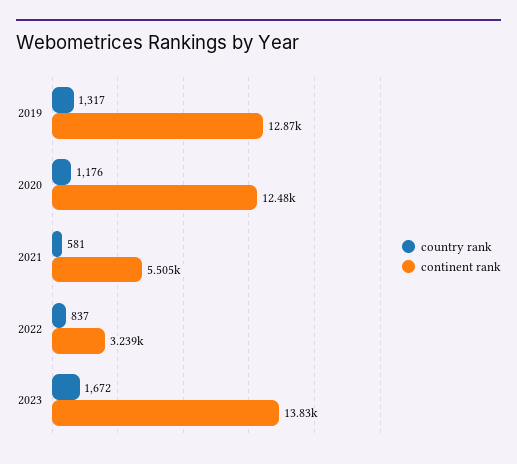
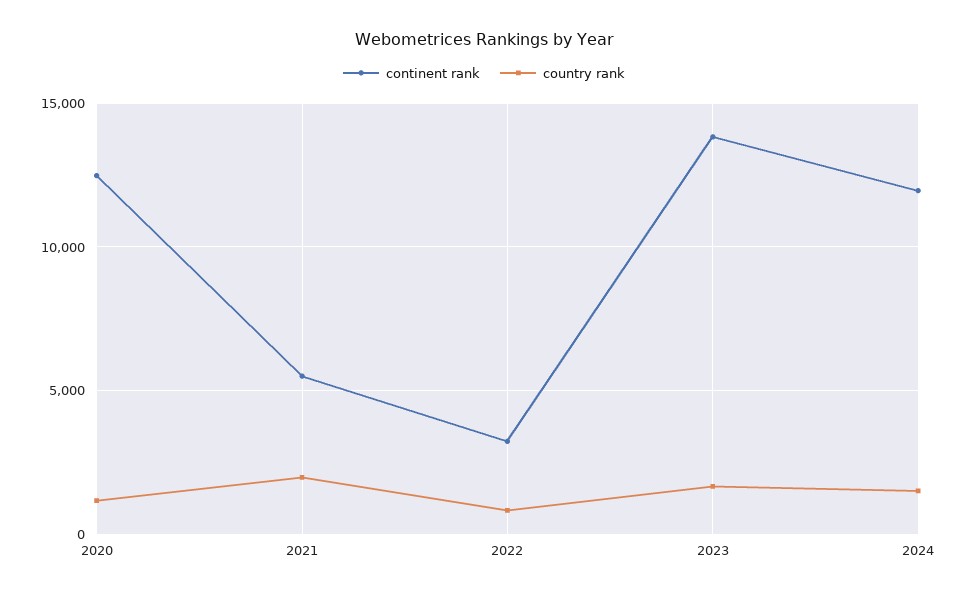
country rank, 2019: 1317 -> none
continent rank, 2019: 12870 -> none
country rank, 2021: 581 -> 2000
continent rank, 2024: none -> 12000
country rank, 2024: none -> 1500

